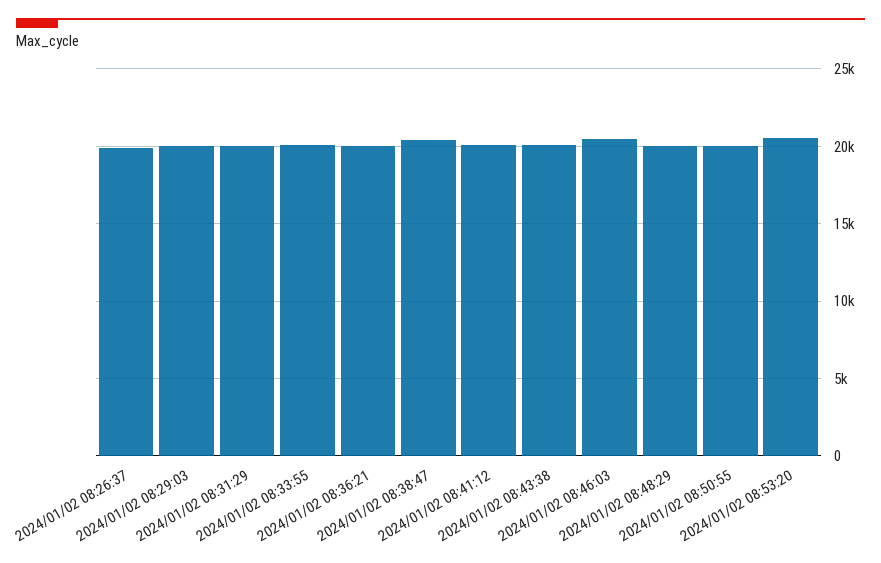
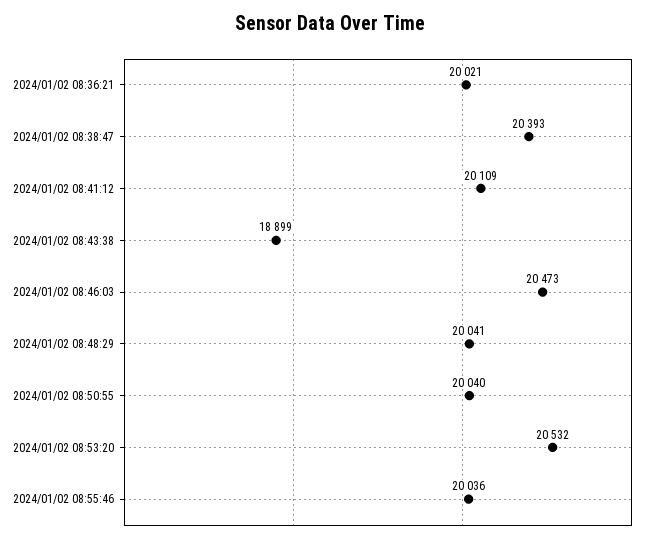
2024/01/02 08:26:37: 20000 -> none
2024/01/02 08:29:03: 20000 -> none
2024/01/02 08:31:29: 20000 -> none
2024/01/02 08:33:55: 20000 -> none
2024/01/02 08:43:38: 20000 -> 18899
2024/01/02 08:55:46: none -> 20036

